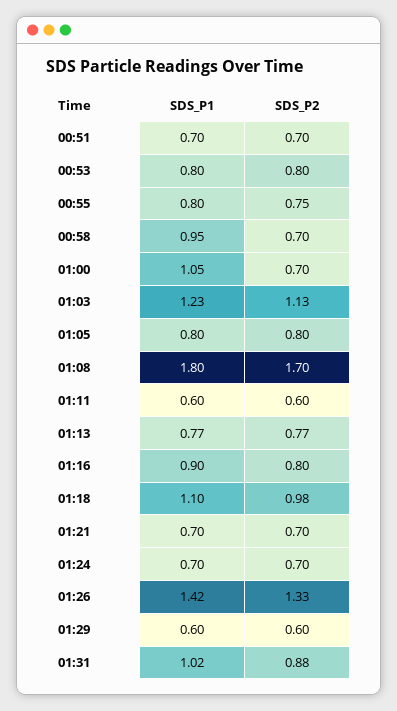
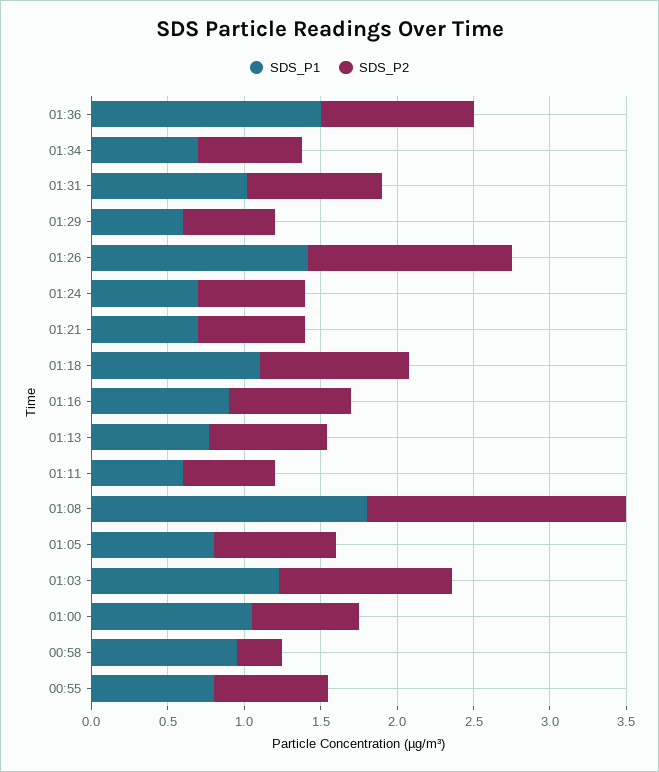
SDS_P1, 00:51: 0.7 -> none
SDS_P2, 00:51: 0.7 -> none
SDS_P1, 00:53: 0.8 -> none
SDS_P2, 00:53: 0.8 -> none
SDS_P2, 00:58: 0.7 -> 0.3
SDS_P1, 01:36: none -> 1.5
SDS_P2, 01:36: none -> 1
SDS_P1, 01:34: none -> 0.7
SDS_P2, 01:34: none -> 0.7

